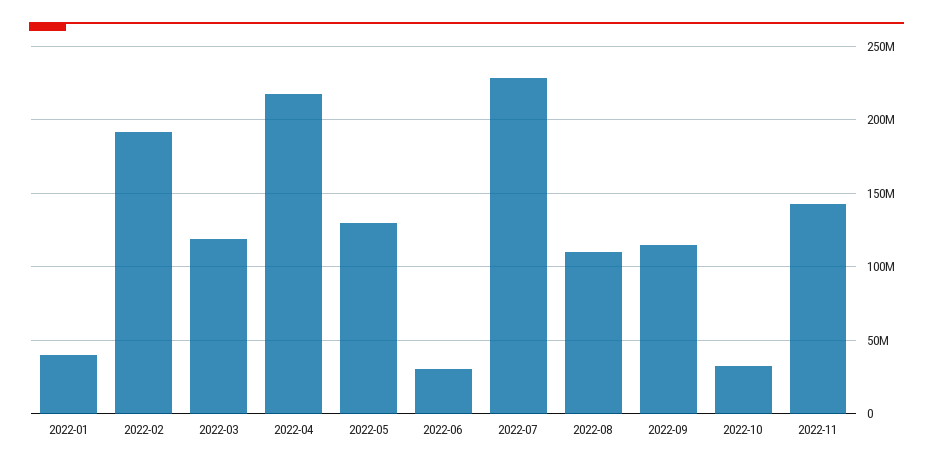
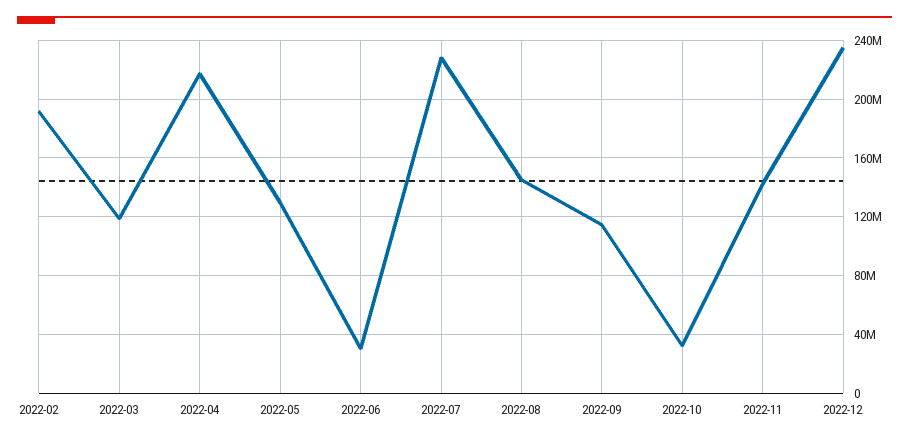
2022-01: 40000000 -> none
2022-08: 110000000 -> 145000000
2022-12: none -> 235000000

